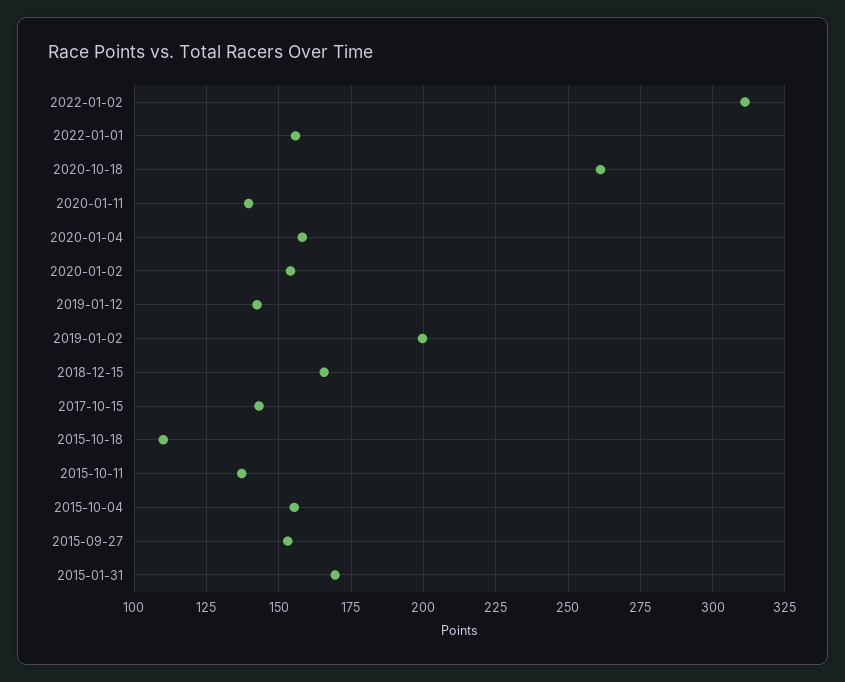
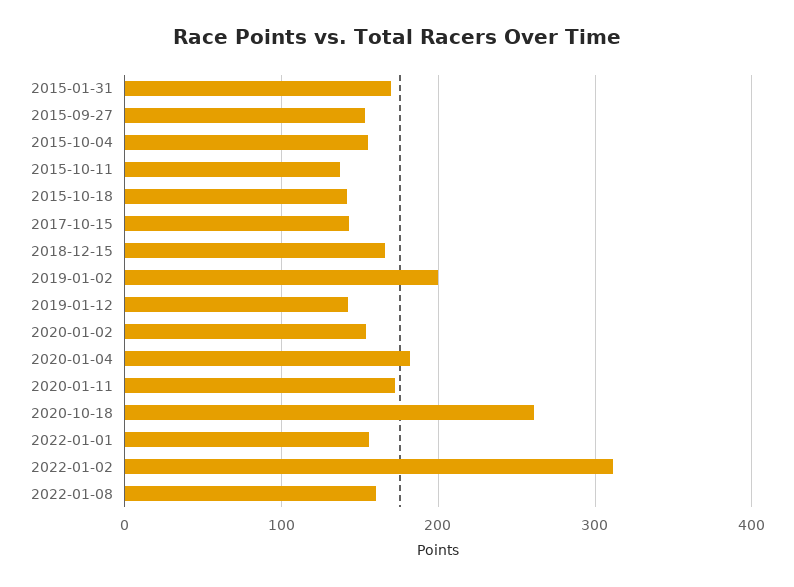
2020-01-11: 140 -> 170
2020-01-04: 157.5 -> 180
2015-10-18: 110 -> 140
2022-01-08: none -> 160

